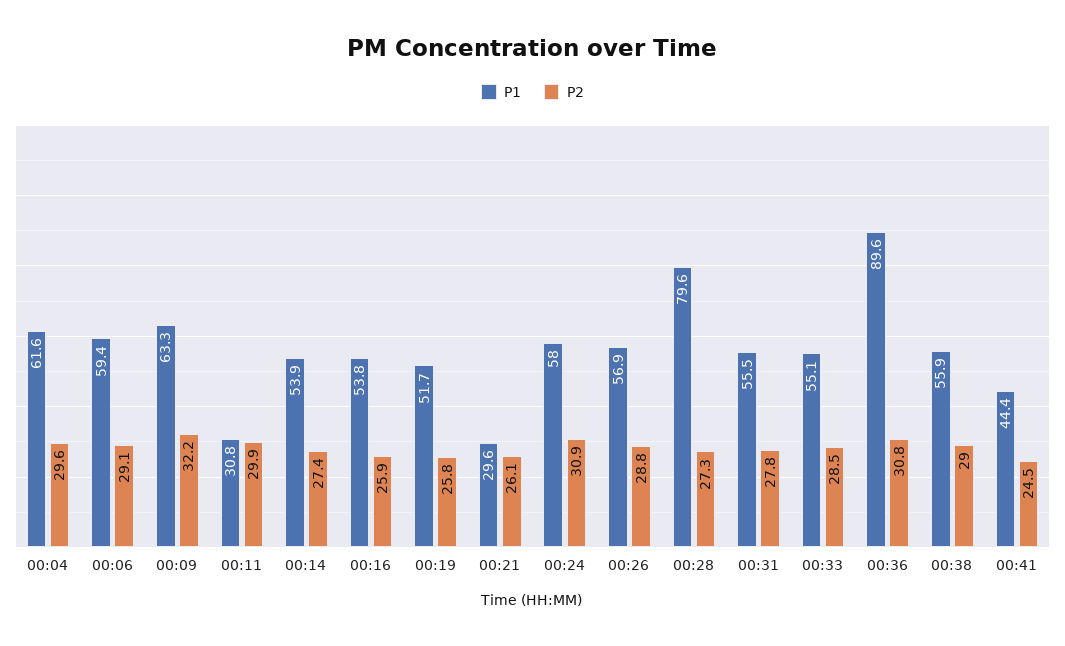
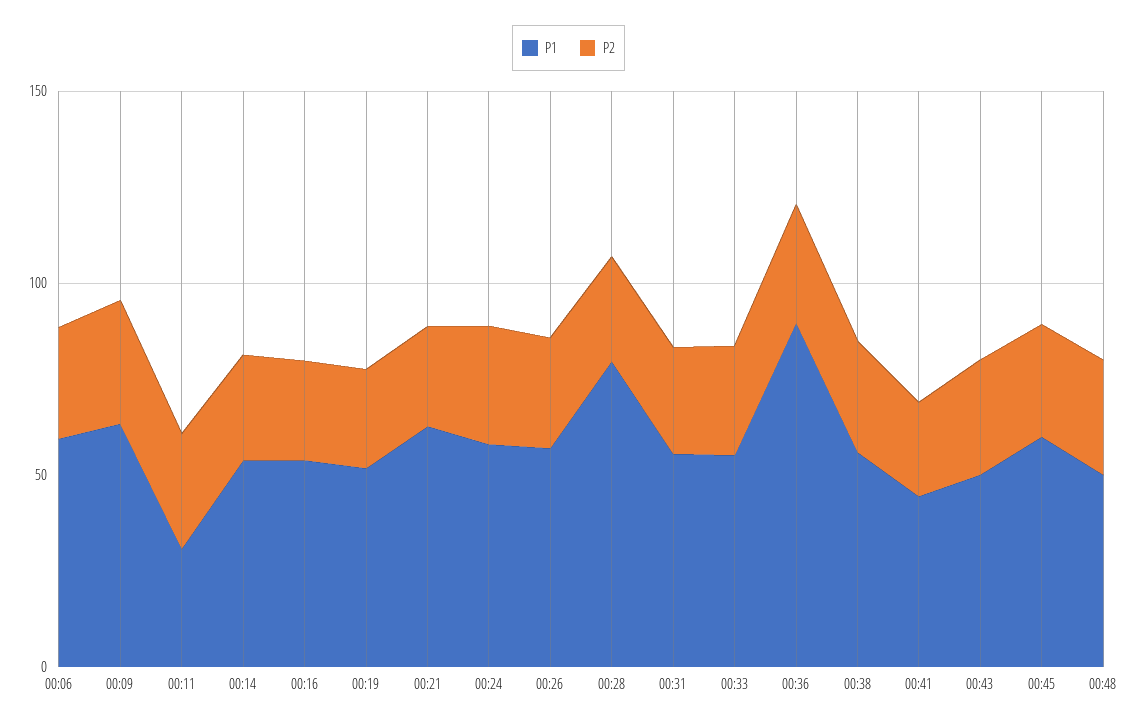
P1, 00:04: 61.6 -> none
P2, 00:04: 29.6 -> none
P1, 00:21: 29.6 -> 60
P1, 00:43: none -> 50
P2, 00:43: none -> 30
P1, 00:45: none -> 60
P2, 00:45: none -> 30
P1, 00:48: none -> 50
P2, 00:48: none -> 30

